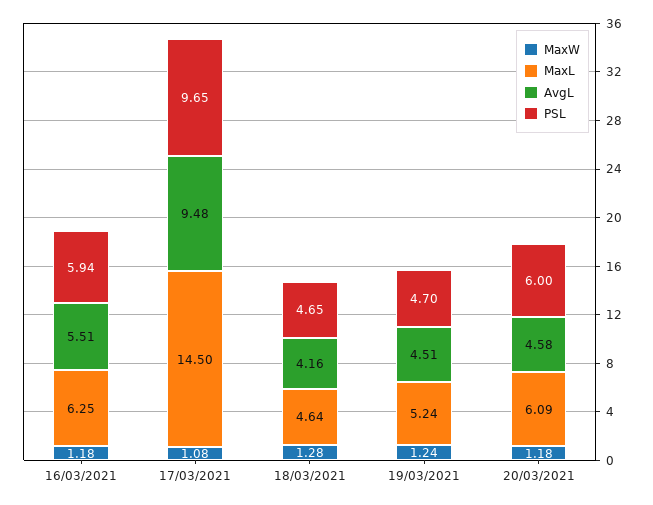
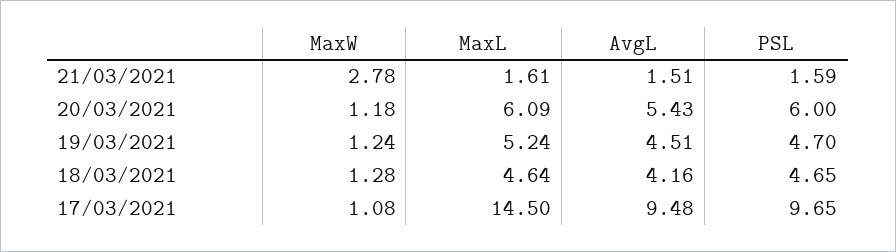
MaxW, 16/03/2021: 1.18 -> none
MaxL, 16/03/2021: 6.25 -> none
AvgL, 16/03/2021: 5.51 -> none
PSL, 16/03/2021: 5.94 -> none
AvgL, 20/03/2021: 4.58 -> 5.43
MaxW, 21/03/2021: none -> 2.78
MaxL, 21/03/2021: none -> 1.61
AvgL, 21/03/2021: none -> 1.51
PSL, 21/03/2021: none -> 1.59

